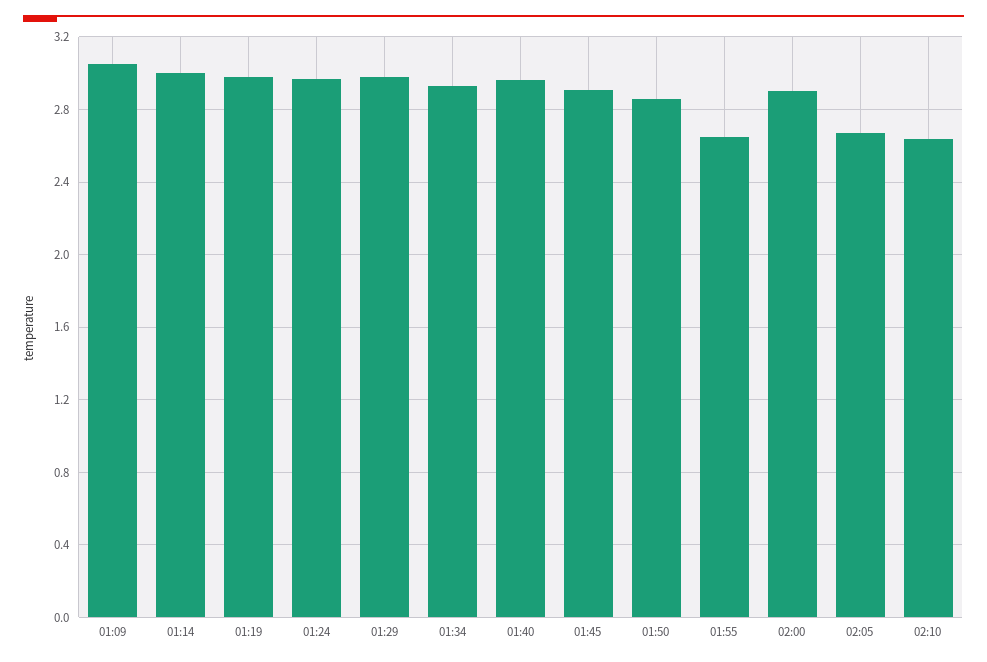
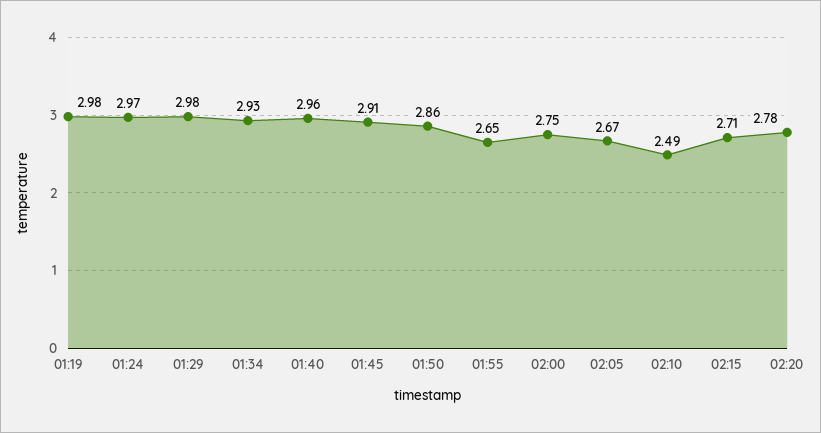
01:09: 3.05 -> none
01:14: 3 -> none
02:00: 2.9 -> 2.75
02:10: 2.65 -> 2.49
02:15: none -> 2.71
02:20: none -> 2.78

